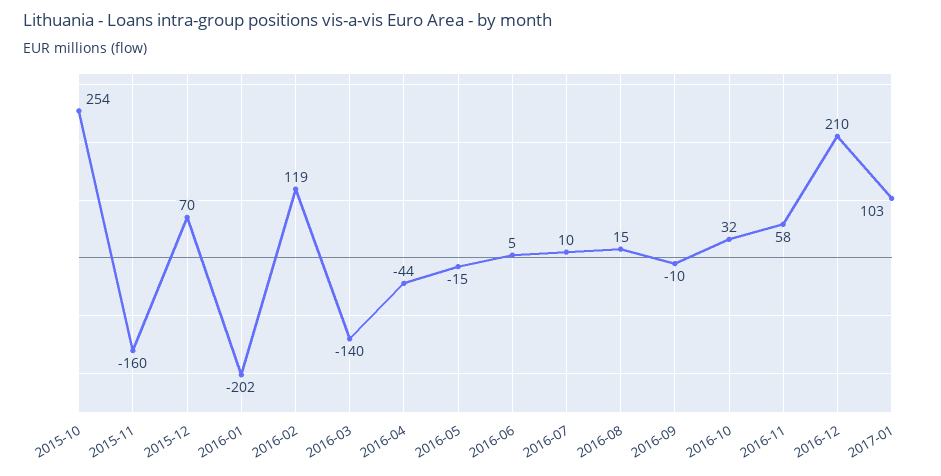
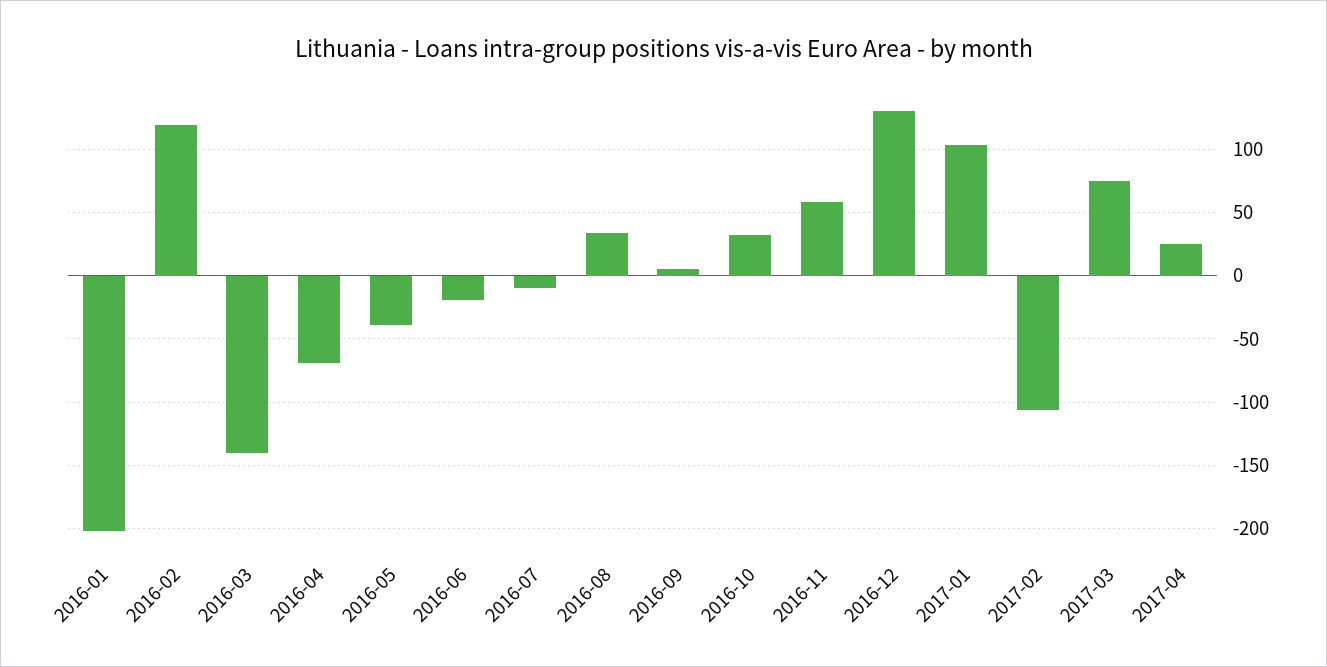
2015-10: 254 -> none
2015-11: -160 -> none
2015-12: 70 -> none
2016-04: -44 -> -70
2016-05: -15 -> -40
2016-06: 5 -> -20
2016-07: 10 -> -10
2016-08: 15 -> 35
2016-09: -10 -> 5
2016-12: 210 -> 130
2017-02: none -> -105
2017-03: none -> 75
2017-04: none -> 25

